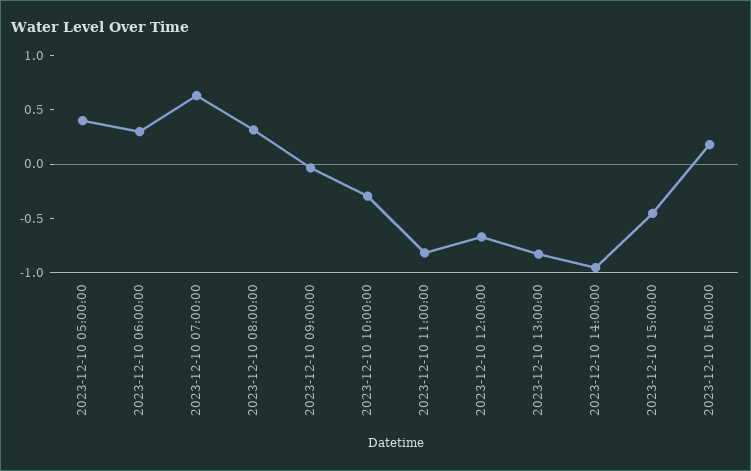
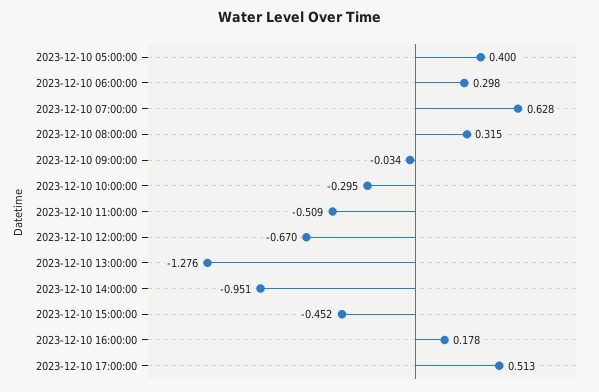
2023-12-10 11:00:00: -0.8 -> -0.509
2023-12-10 13:00:00: -0.8 -> -1.276
2023-12-10 17:00:00: none -> 0.513

